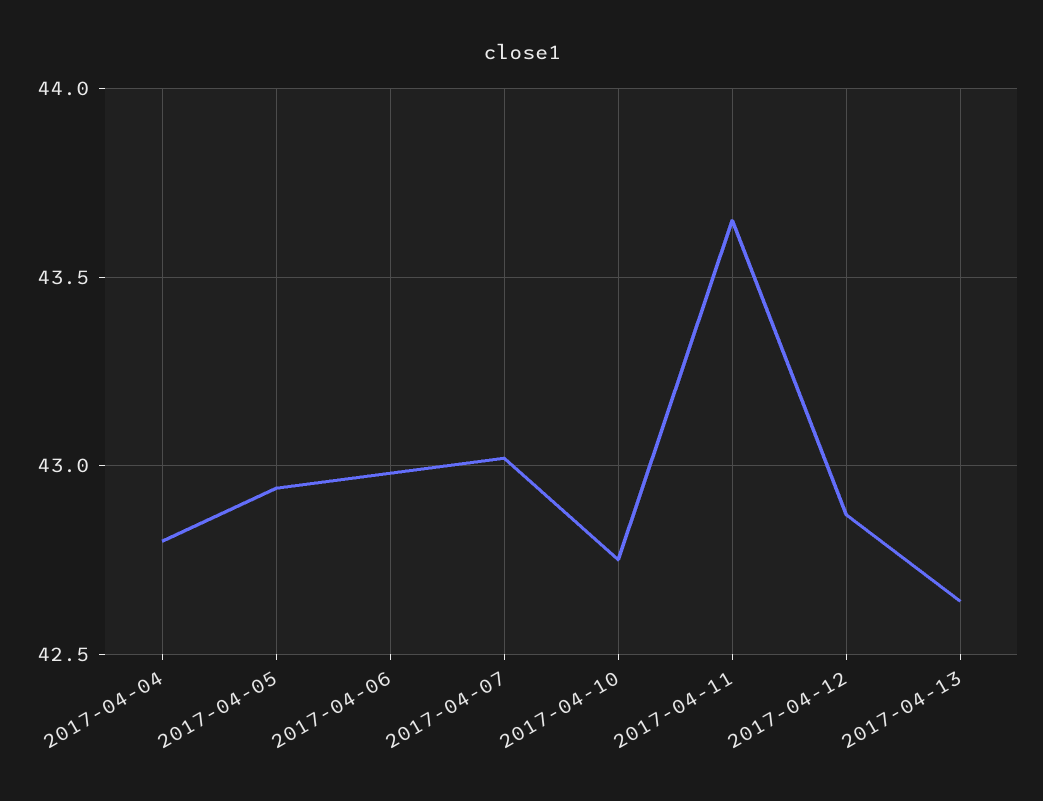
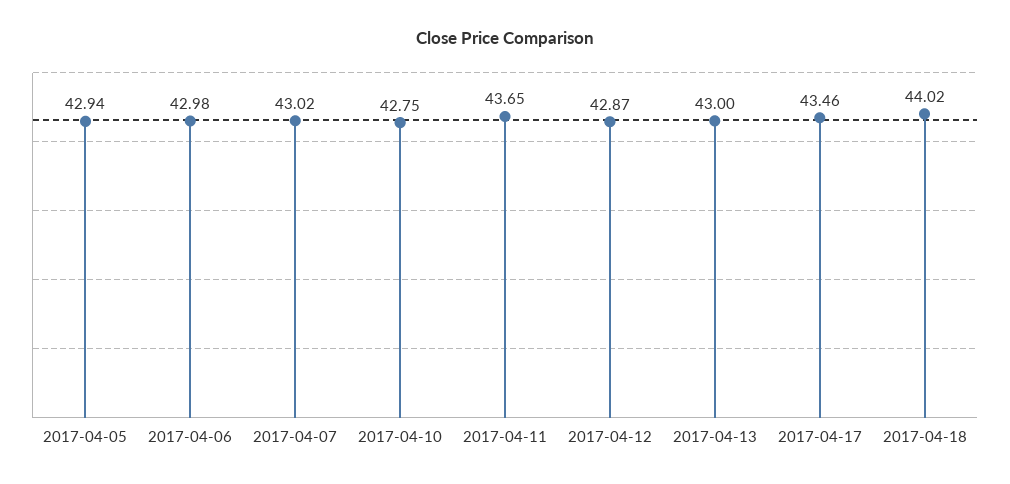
2017-04-04: 42.8 -> none
2017-04-13: 42.65 -> 43
2017-04-17: none -> 43.46
2017-04-18: none -> 44.02

